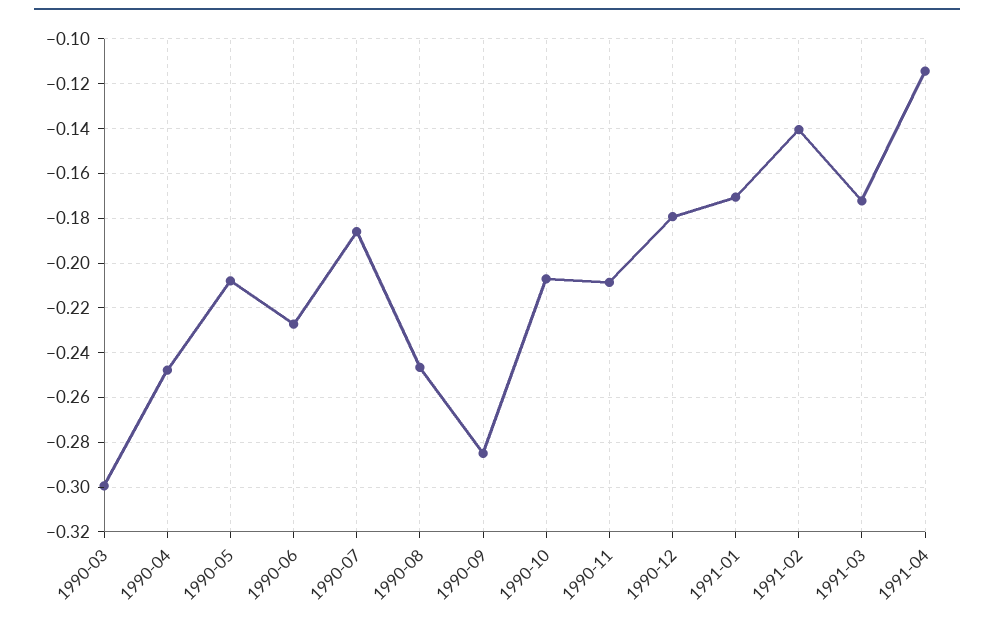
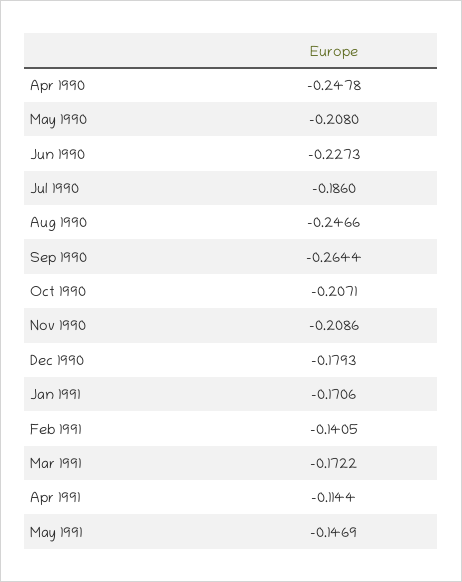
1990-03: -0.3 -> none
1990-09: -0.285 -> -0.2644
May 1991: none -> -0.1469

